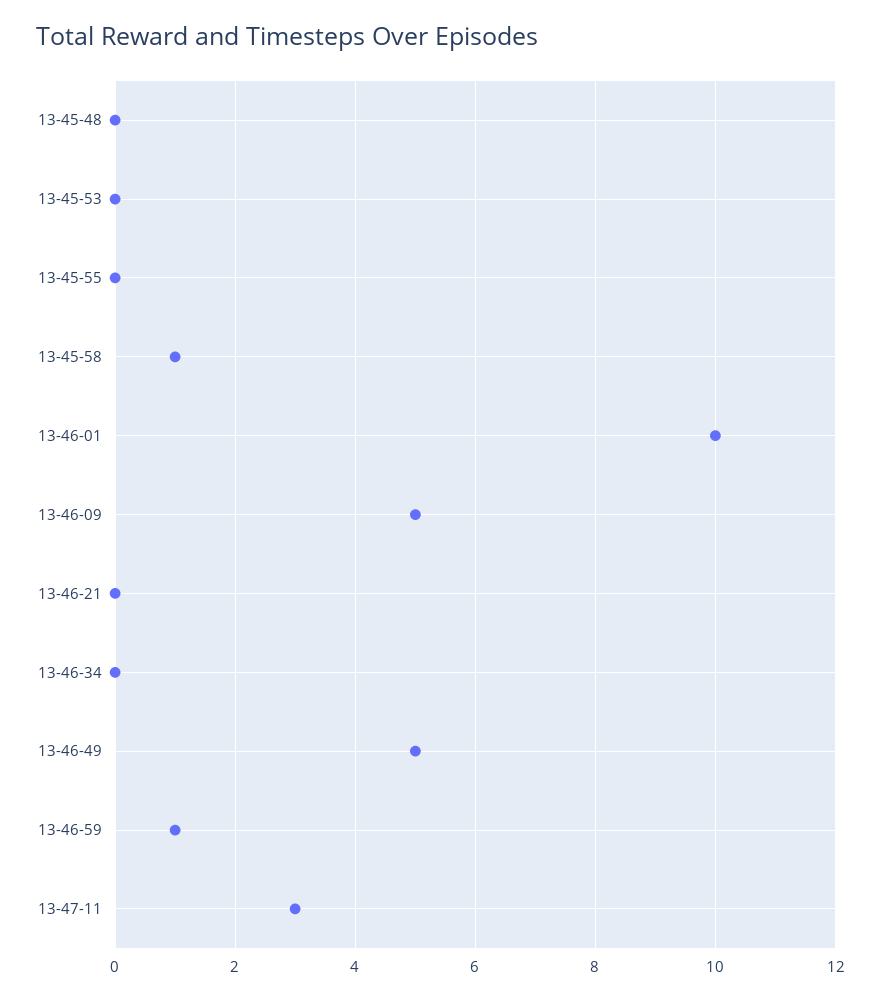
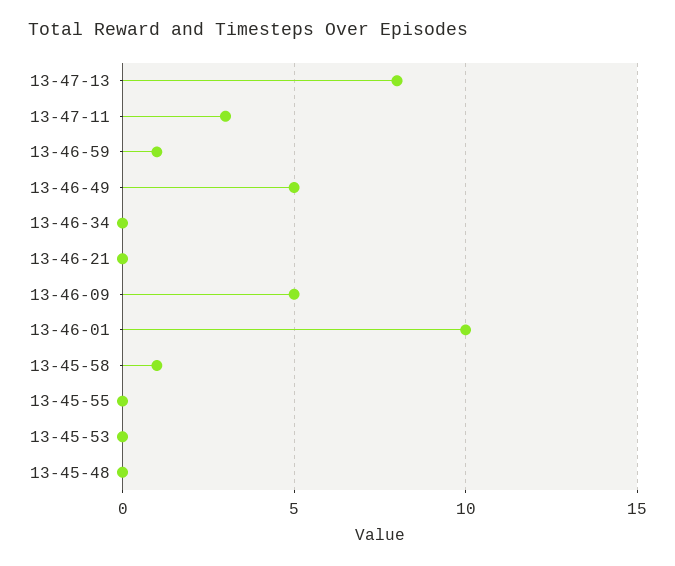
13-47-13: none -> 8

